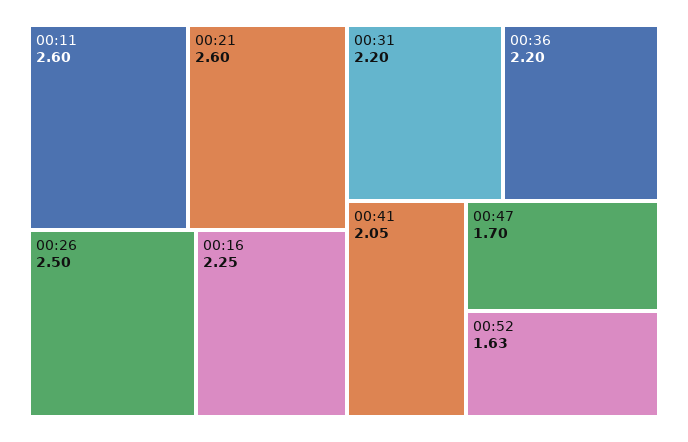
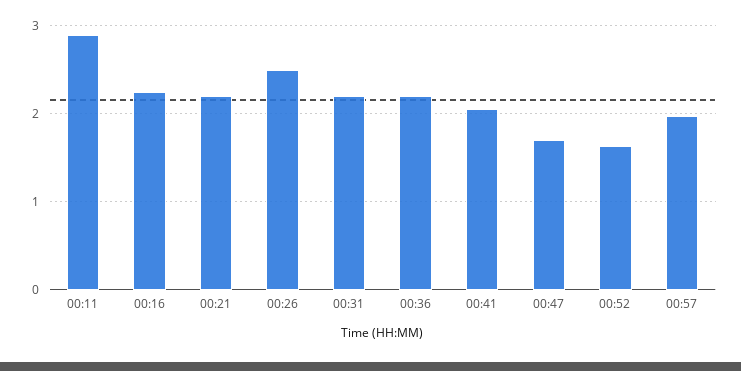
00:11: 2.6 -> 2.9
00:21: 2.6 -> 2.2
00:57: none -> 2

